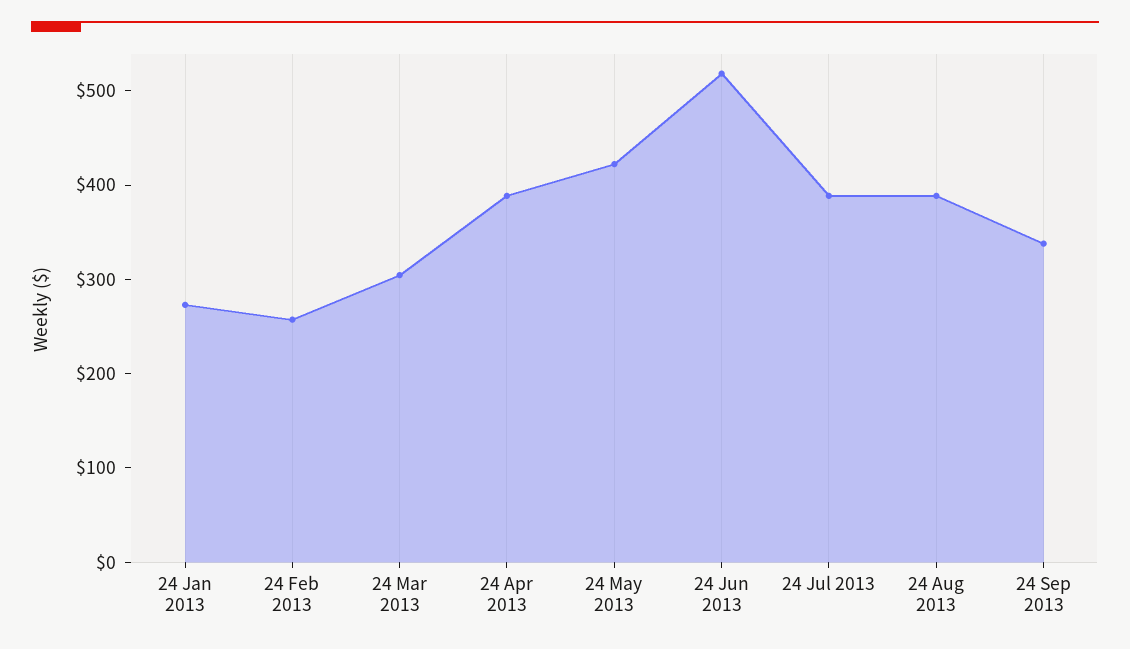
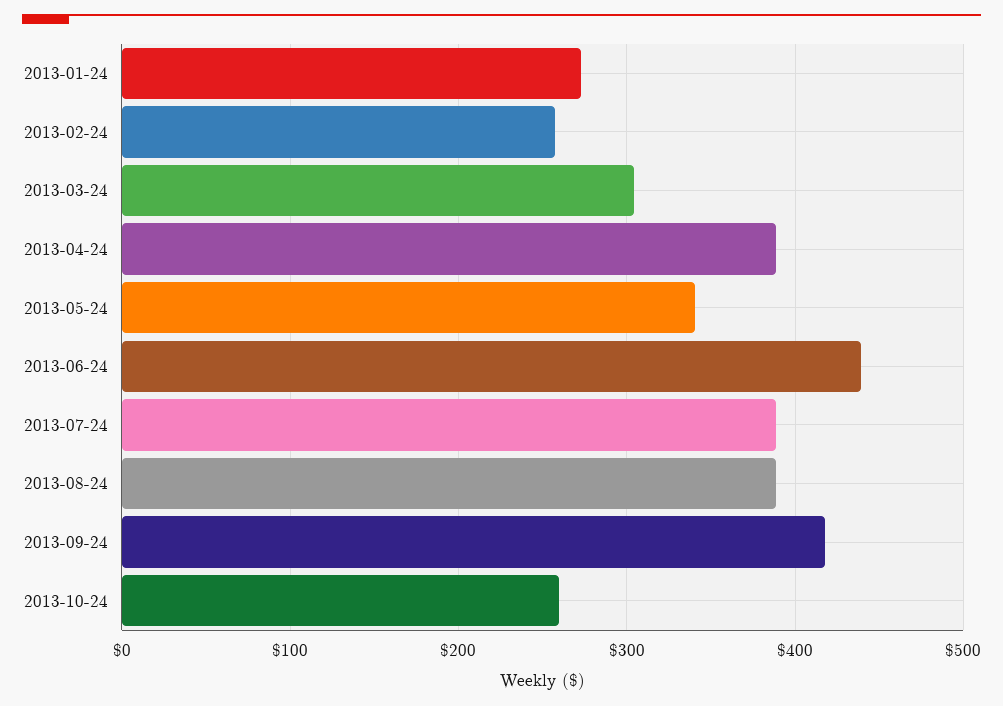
24 May 2013: 420 -> 340
24 Jun 2013: 520 -> 440
24 Sep 2013: 340 -> 420
2013-10-24: none -> 260

